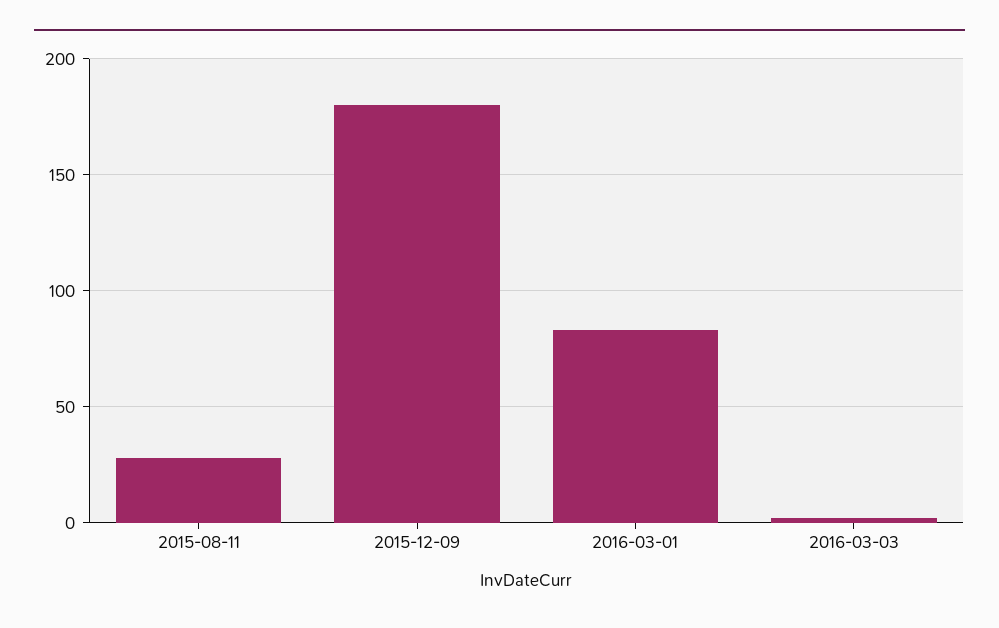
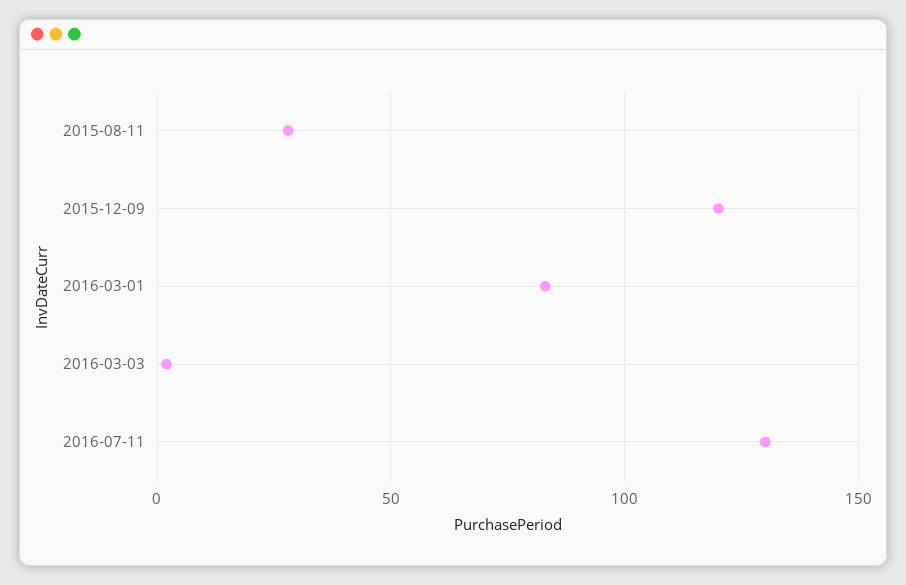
2015-12-09: 180 -> 120
2016-07-11: none -> 130

